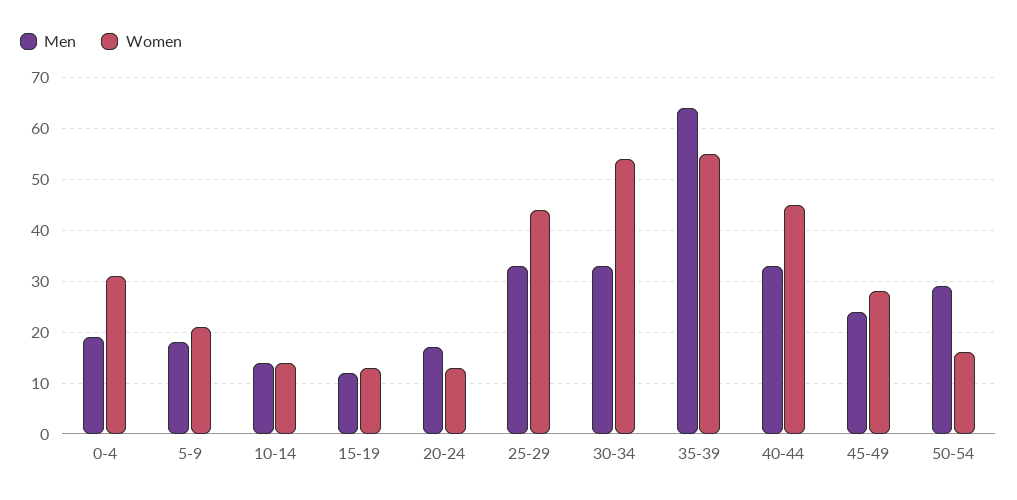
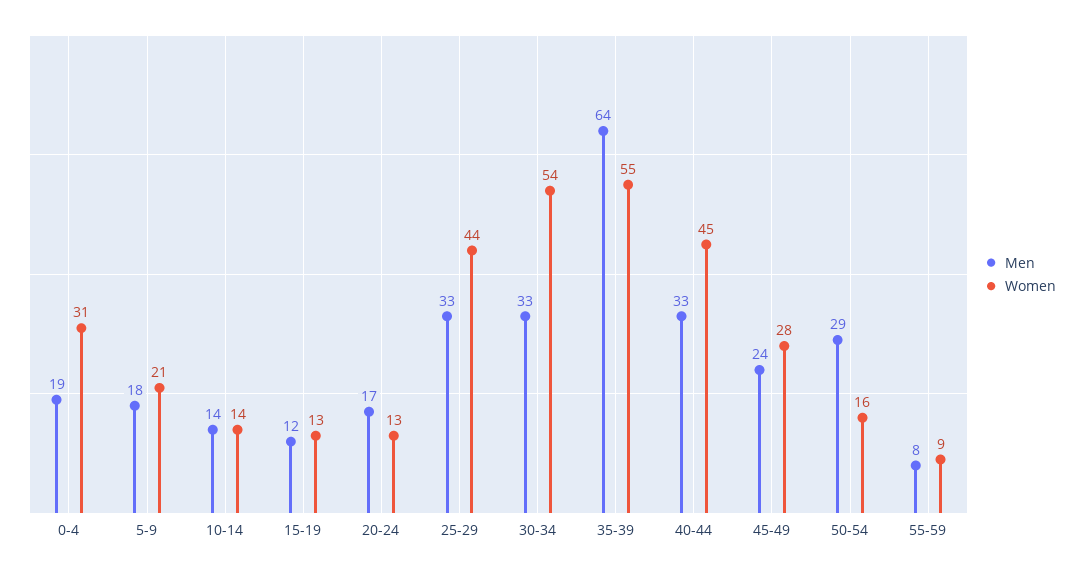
Men, 55-59: none -> 8
Women, 55-59: none -> 9

